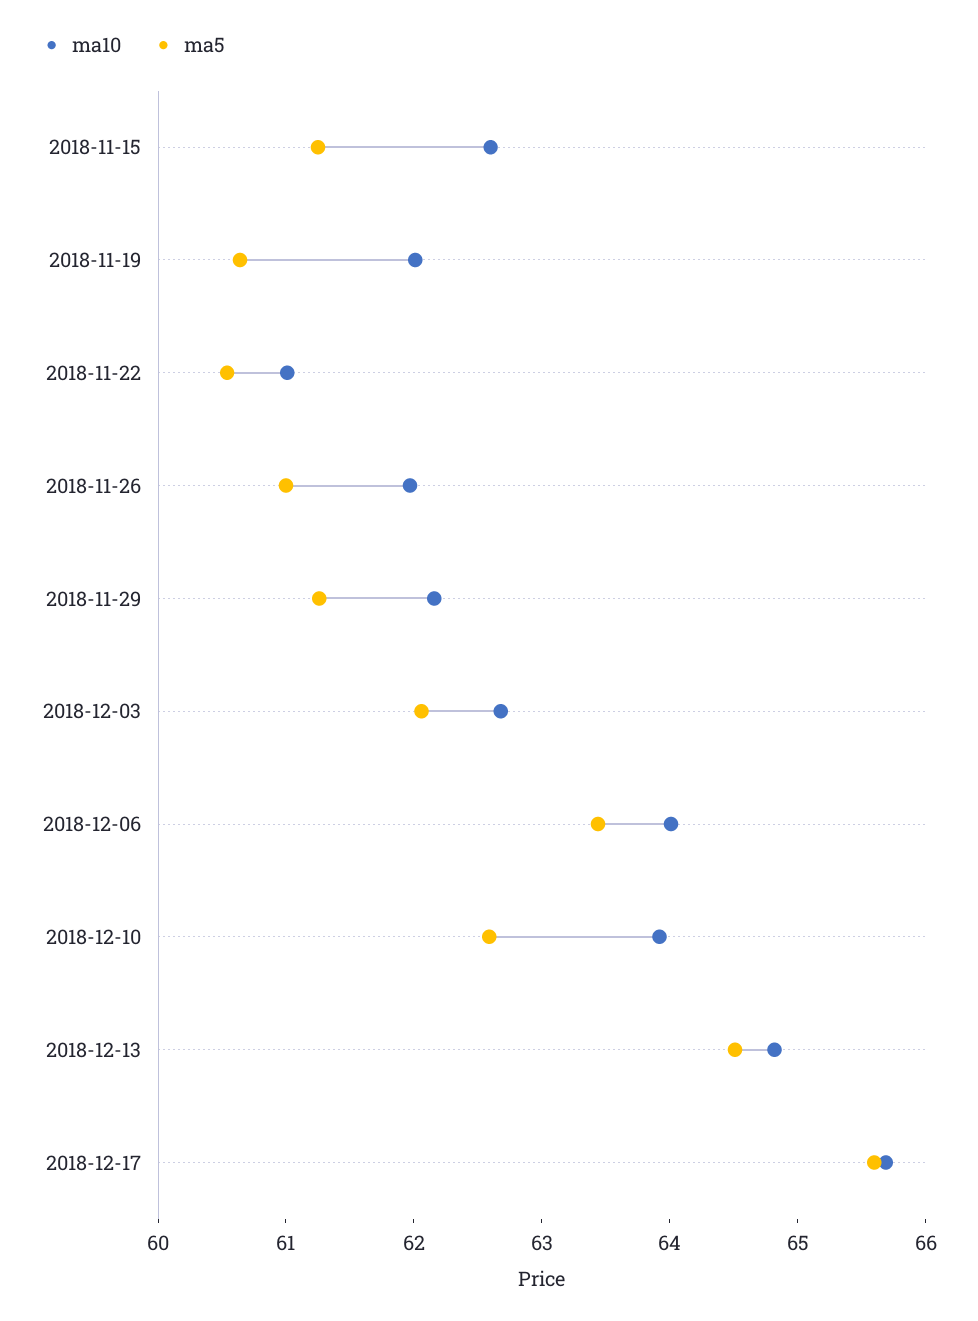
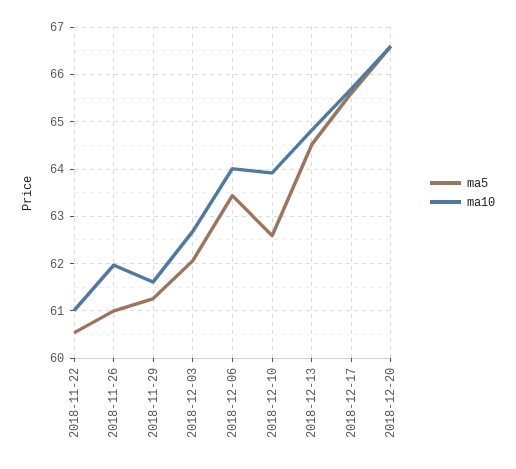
ma10, 2018-11-15: 62.6 -> none
ma5, 2018-11-15: 61.2 -> none
ma10, 2018-11-19: 62 -> none
ma5, 2018-11-19: 60.6 -> none
ma10, 2018-11-29: 62.2 -> 61.6
ma5, 2018-12-20: none -> 66.6
ma10, 2018-12-20: none -> 66.6

